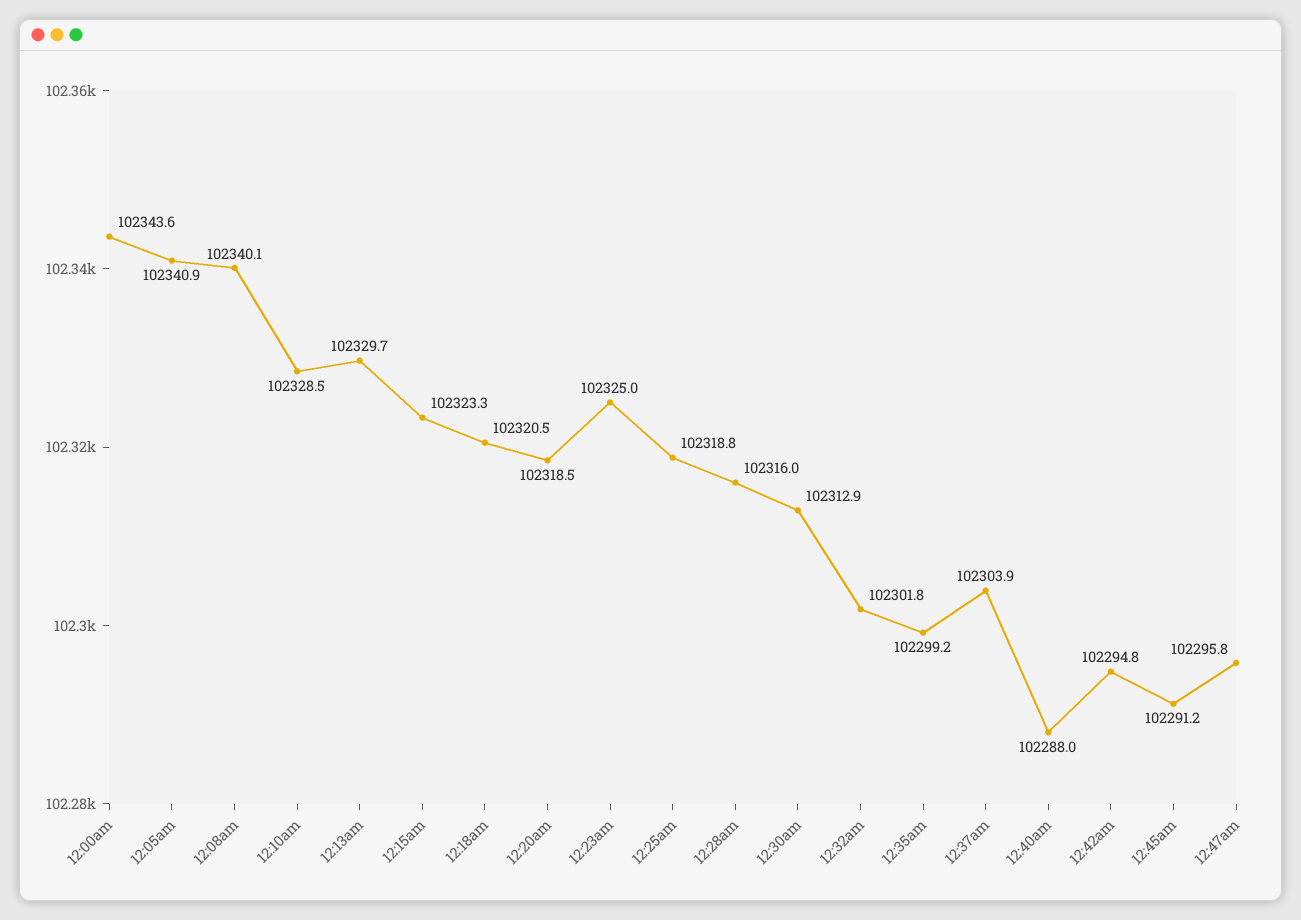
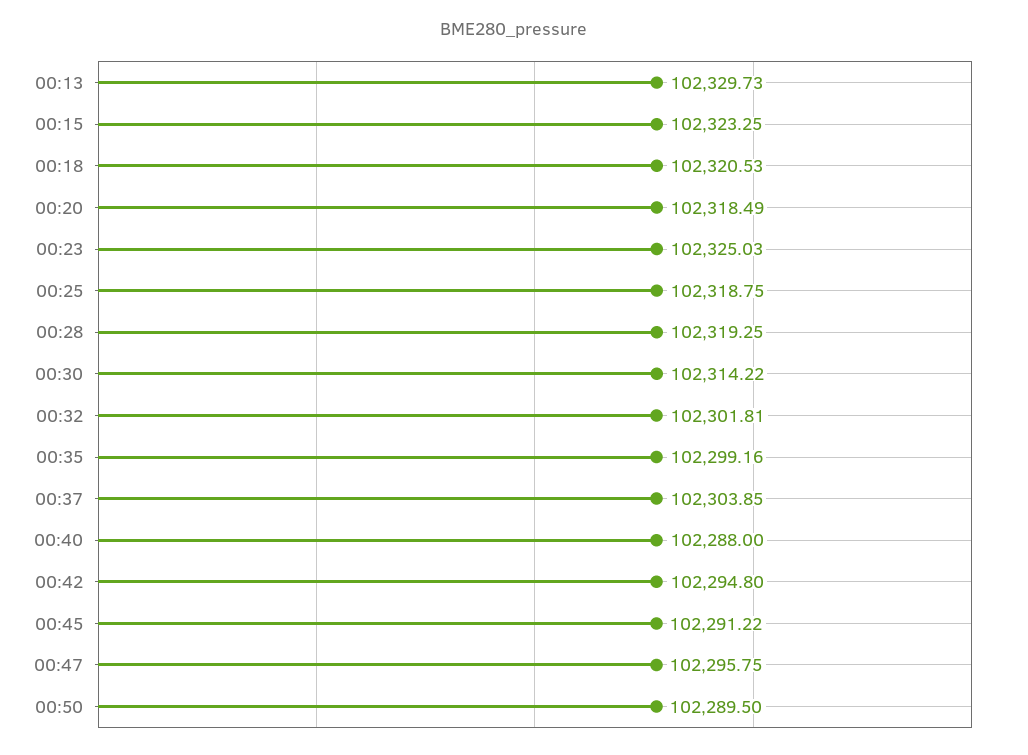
12:00am: 102343.6 -> none
12:05am: 102340.9 -> none
12:08am: 102340.1 -> none
12:10am: 102328.5 -> none
12:28am: 102316 -> 102319.25
12:30am: 102312.9 -> 102314.22
00:50: none -> 102289.5

